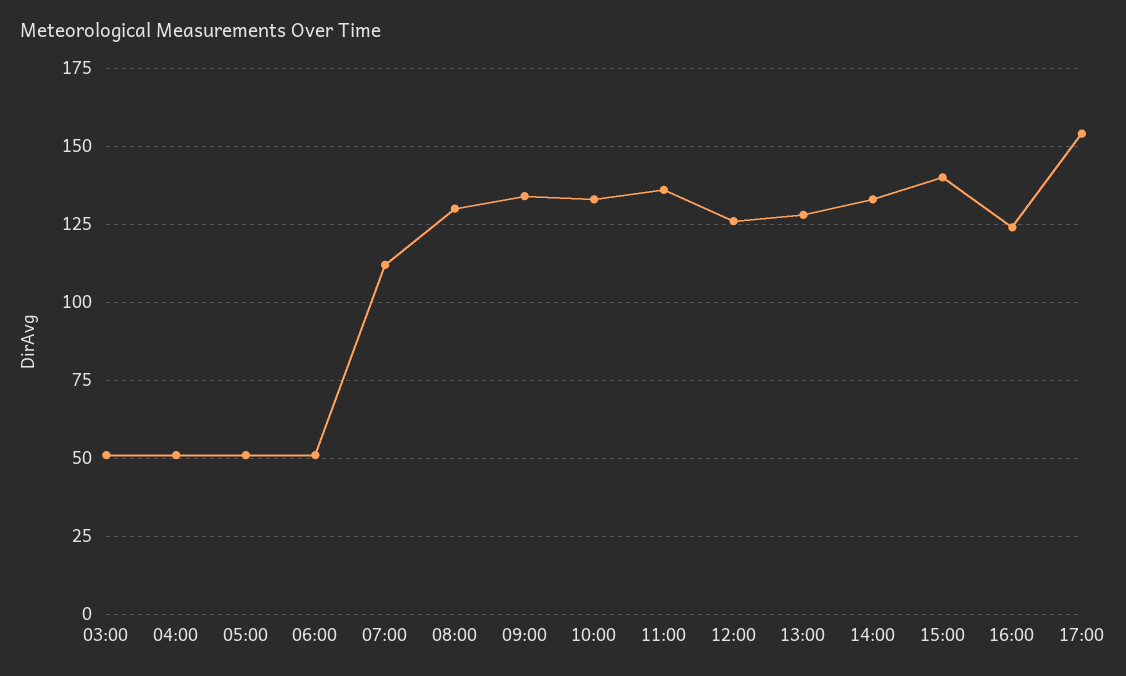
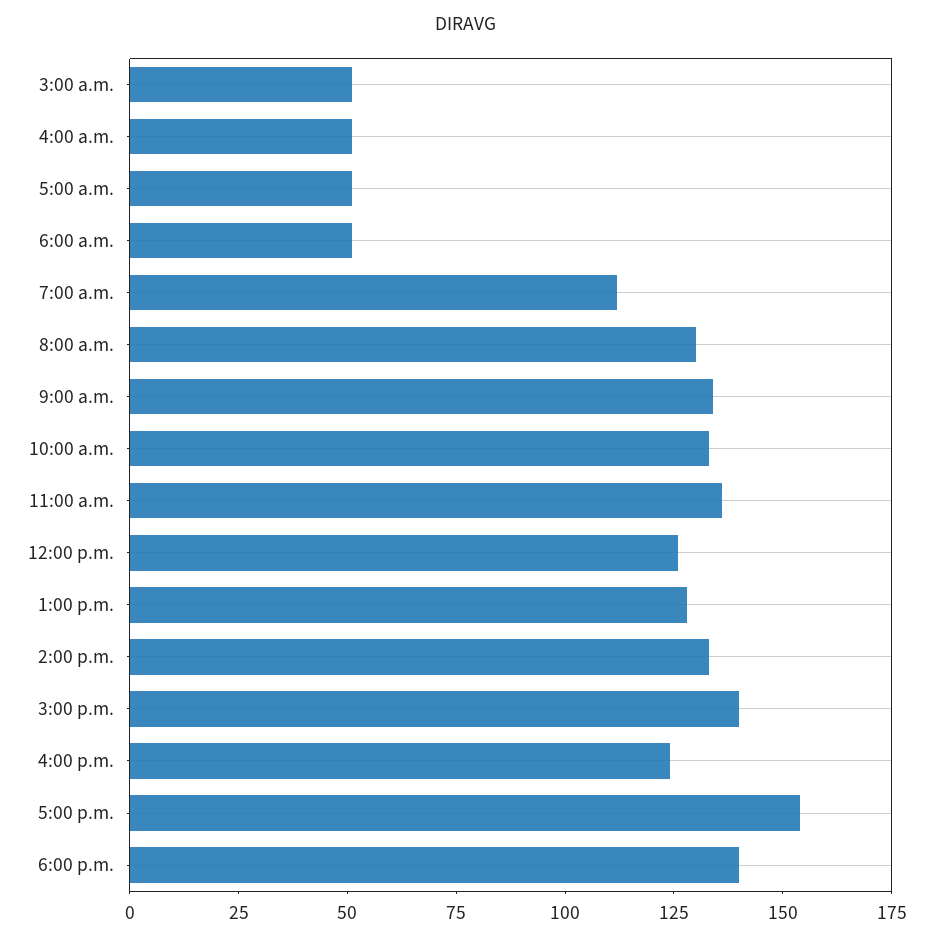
6:00 p.m.: none -> 140

